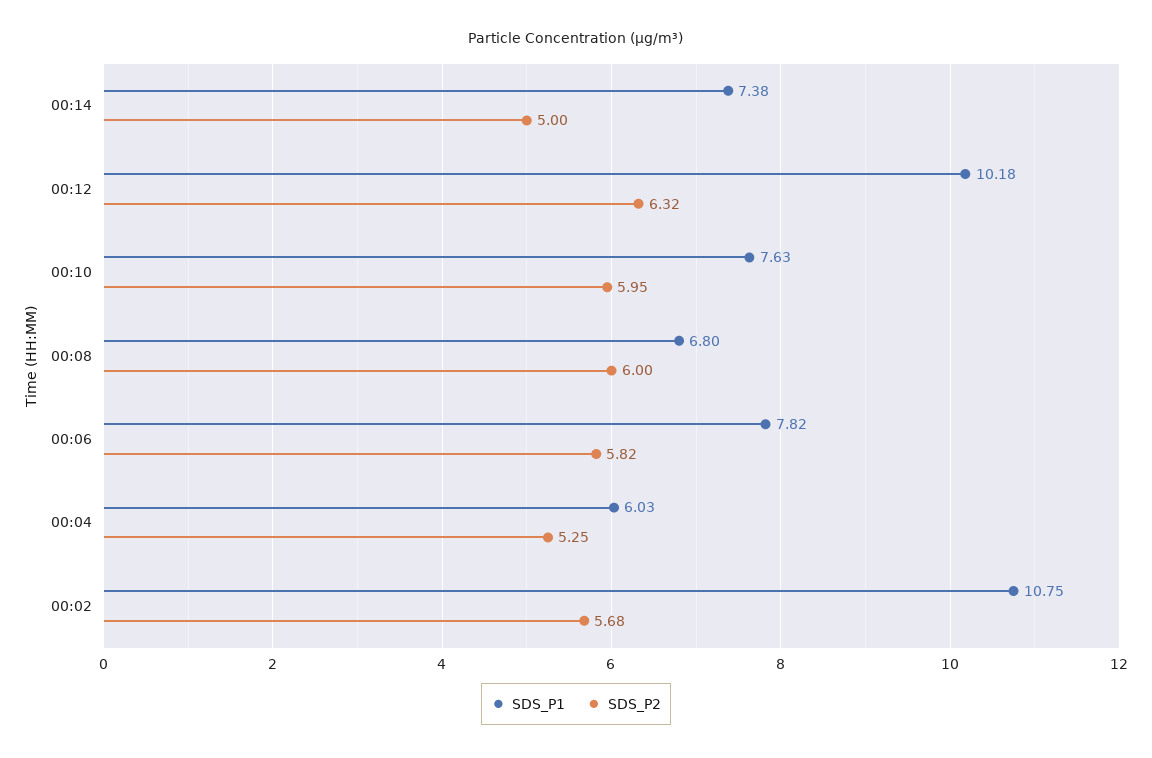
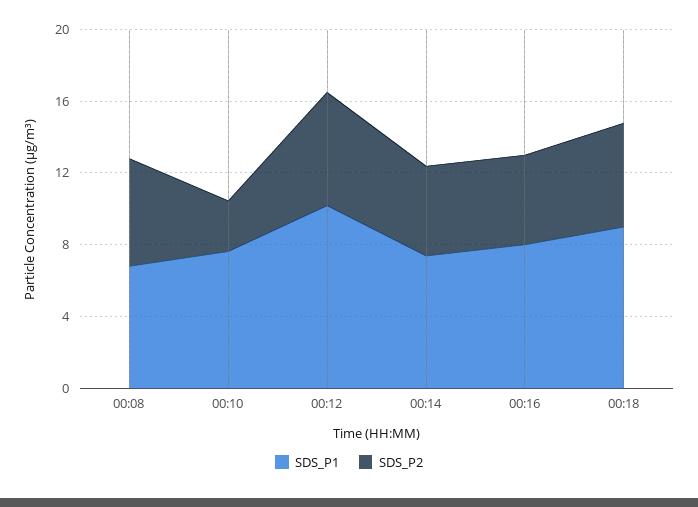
SDS_P2, 00:10: 5.95 -> 3
SDS_P1, 00:06: 7.82 -> none
SDS_P2, 00:06: 5.82 -> none
SDS_P1, 00:04: 6.03 -> none
SDS_P2, 00:04: 5.25 -> none
SDS_P1, 00:02: 10.75 -> none
SDS_P2, 00:02: 5.68 -> none
SDS_P1, 00:16: none -> 8
SDS_P2, 00:16: none -> 5
SDS_P1, 00:18: none -> 9
SDS_P2, 00:18: none -> 6

